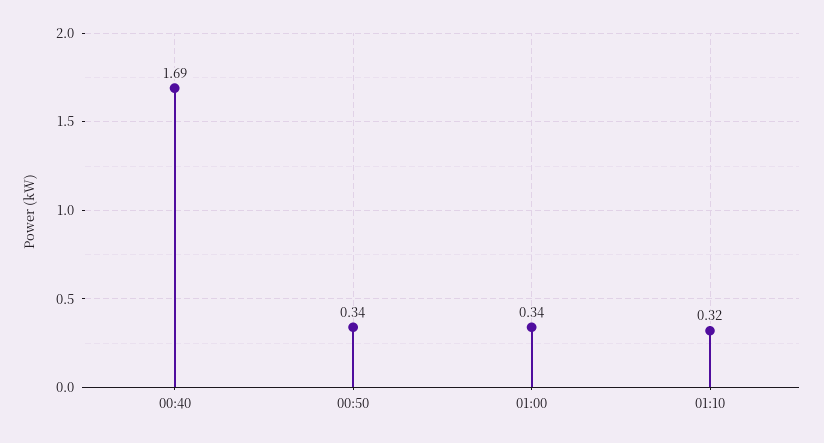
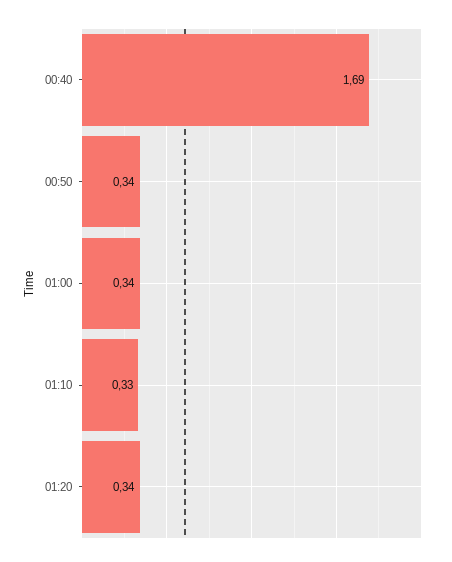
01:10: 0.32 -> 0.33
01:20: none -> 0.34

